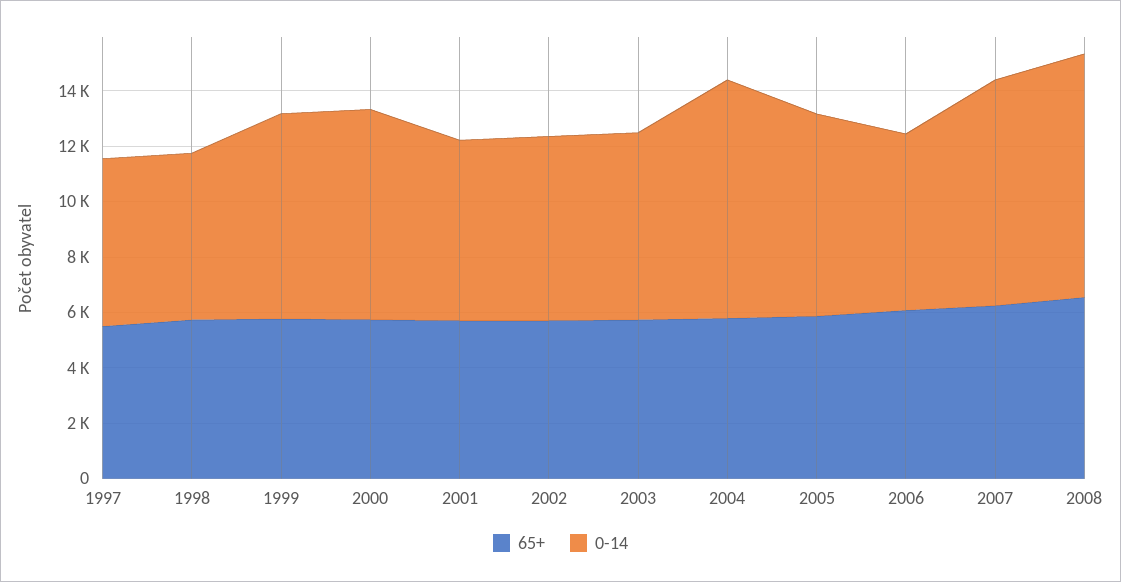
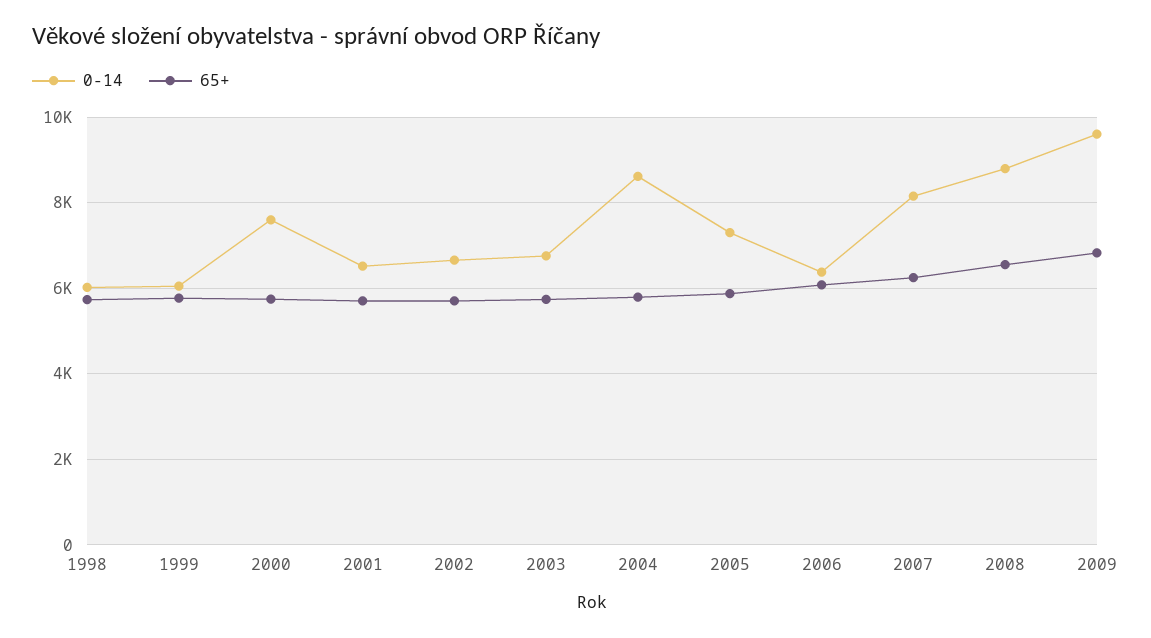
65+, 1997: 5500 -> none
0-14, 1997: 6000 -> none
0-14, 1999: 7500 -> 6000
0-14, 2009: none -> 9600
65+, 2009: none -> 6800

